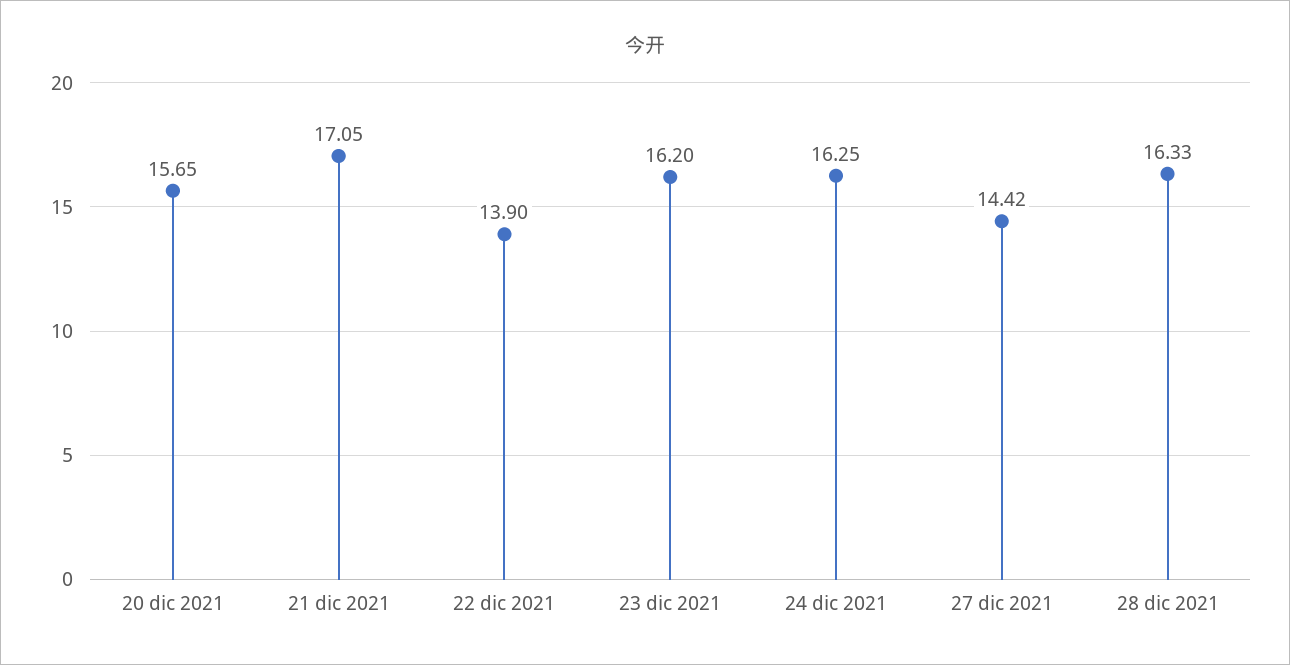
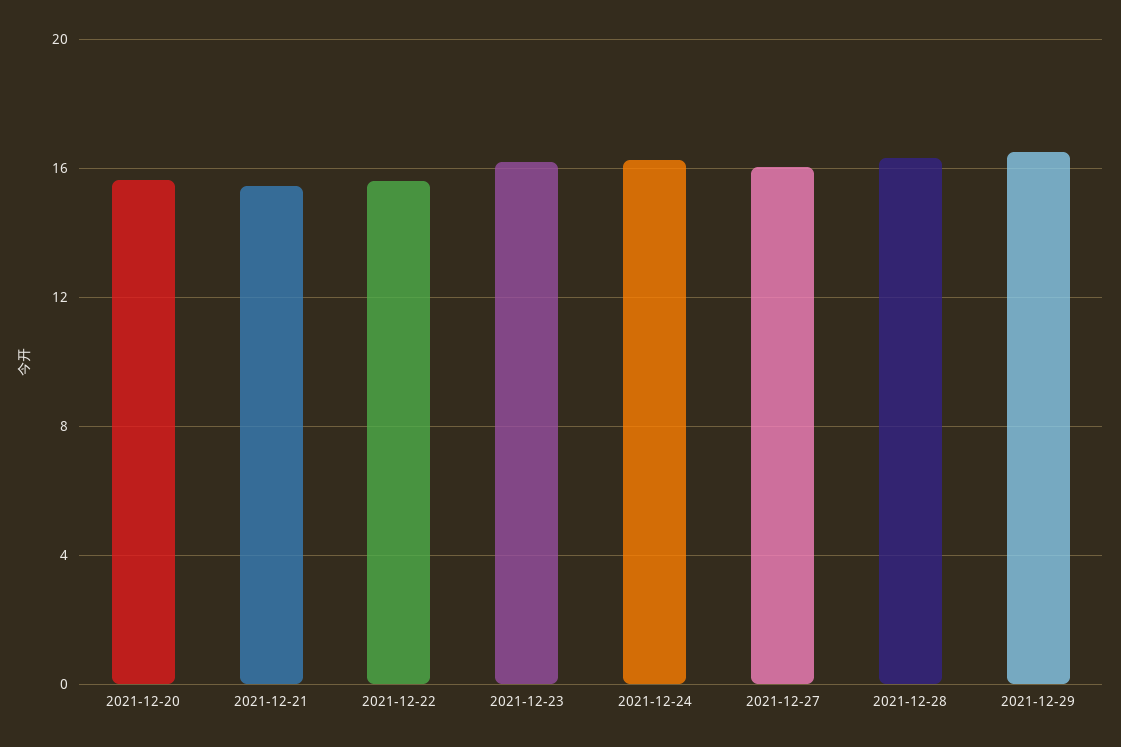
21 dic 2021: 17.05 -> 15.5
22 dic 2021: 13.9 -> 15.5
27 dic 2021: 14.42 -> 16
2021-12-29: none -> 16.5

